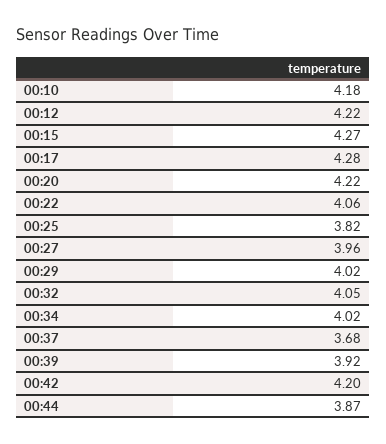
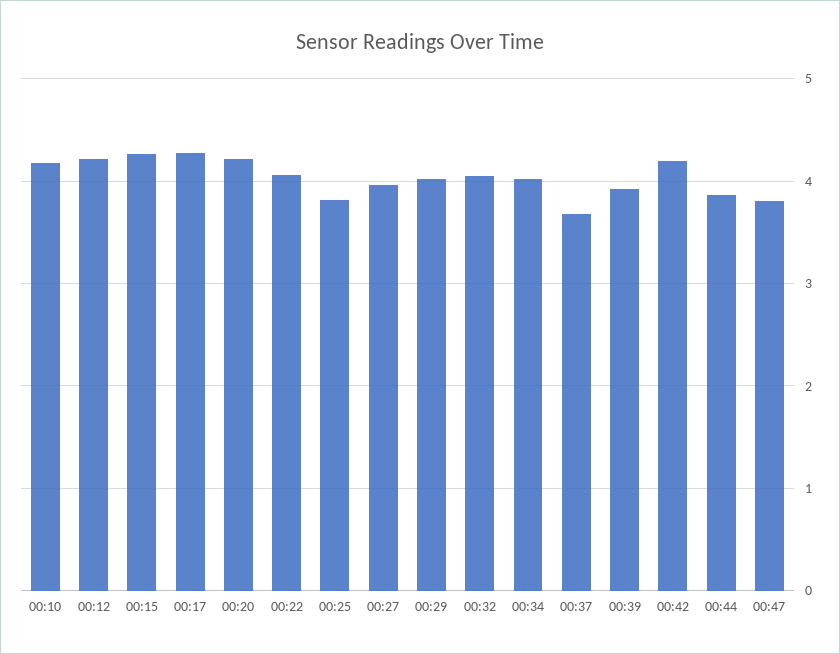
00:47: none -> 3.8

